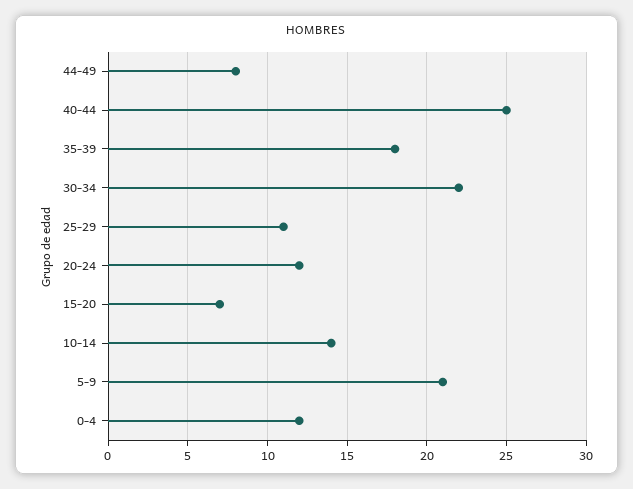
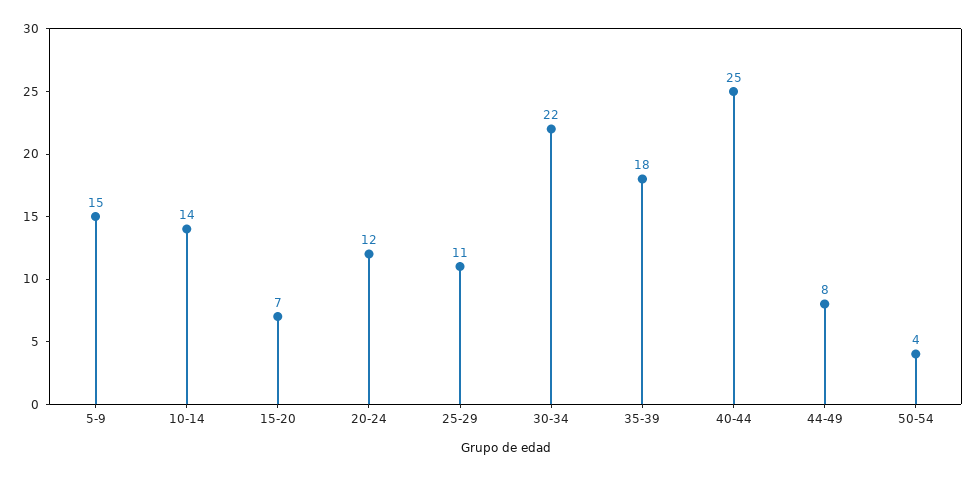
5-9: 21 -> 15
0-4: 12 -> none
50-54: none -> 4

